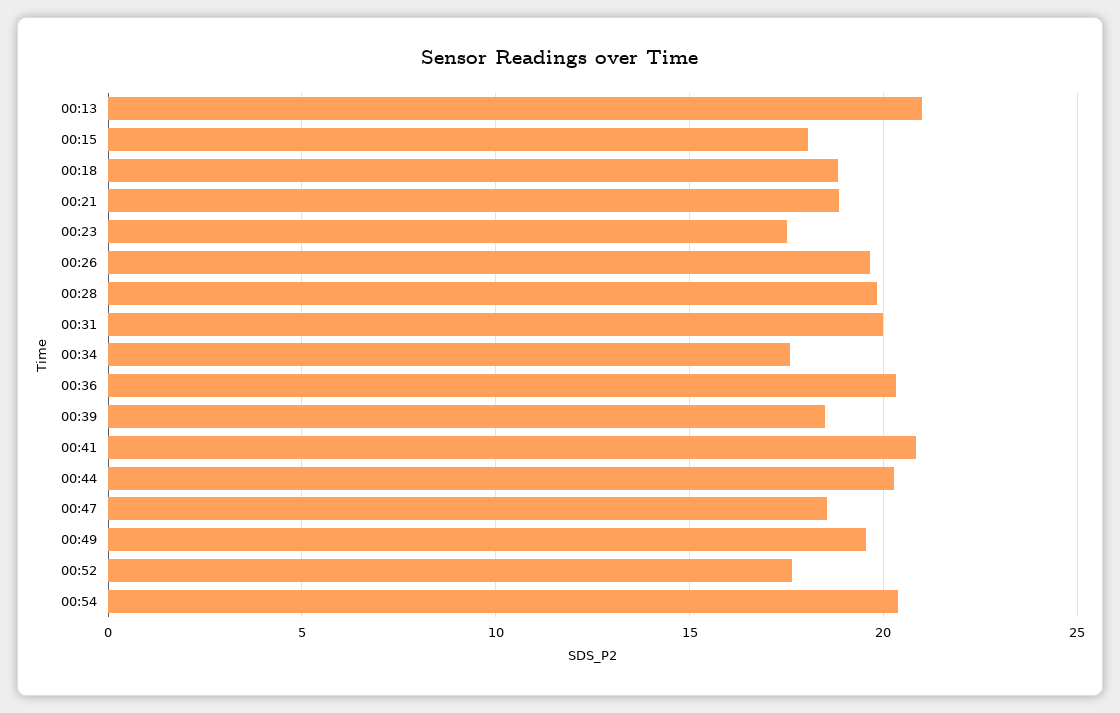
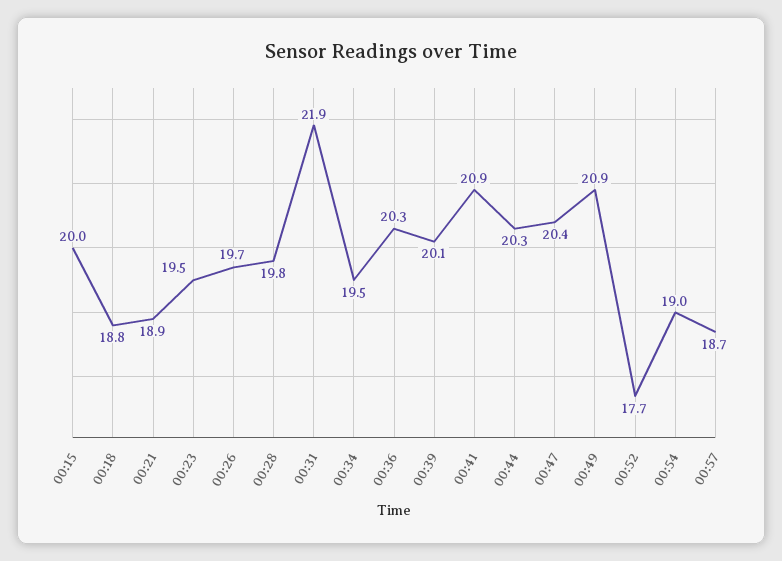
00:13: 21 -> none
00:15: 18 -> 20
00:23: 17.5 -> 19.5
00:31: 20 -> 21.9
00:34: 17.5 -> 19.5
00:39: 18.5 -> 20.1
00:47: 18.5 -> 20.4
00:49: 19.5 -> 20.9
00:54: 20.5 -> 19
00:57: none -> 18.7

